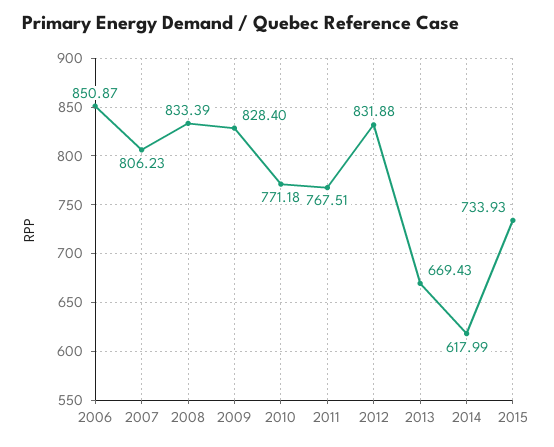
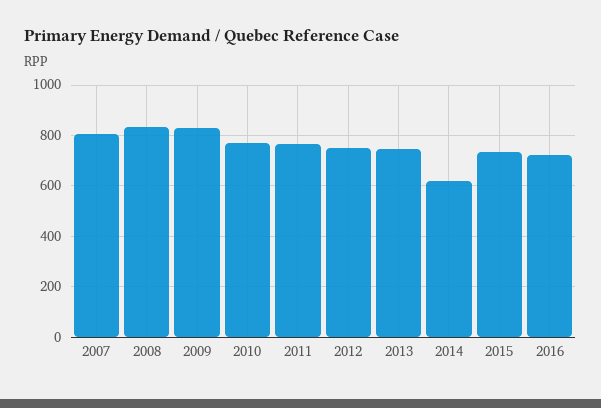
2006: 850.87 -> none
2012: 831.88 -> 750
2013: 669.43 -> 750
2016: none -> 725

